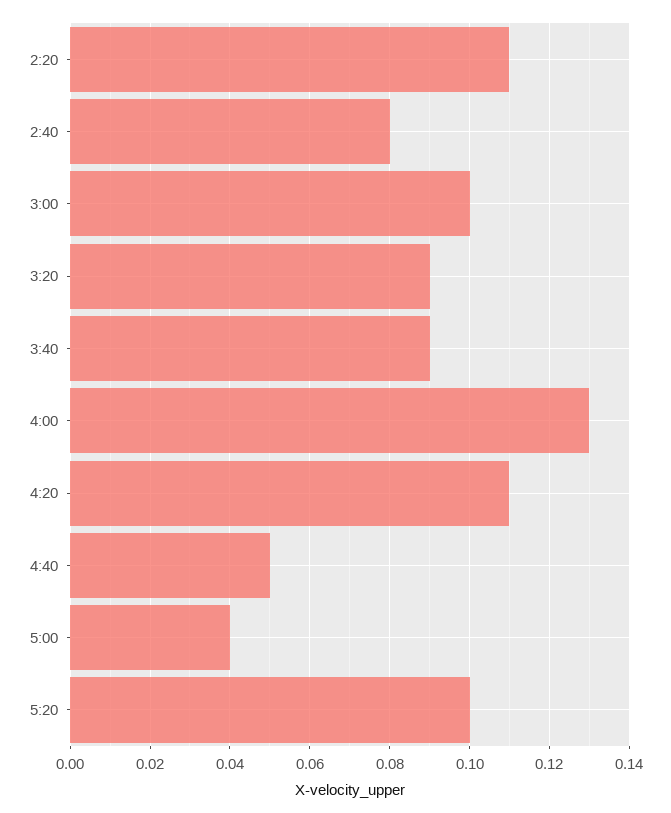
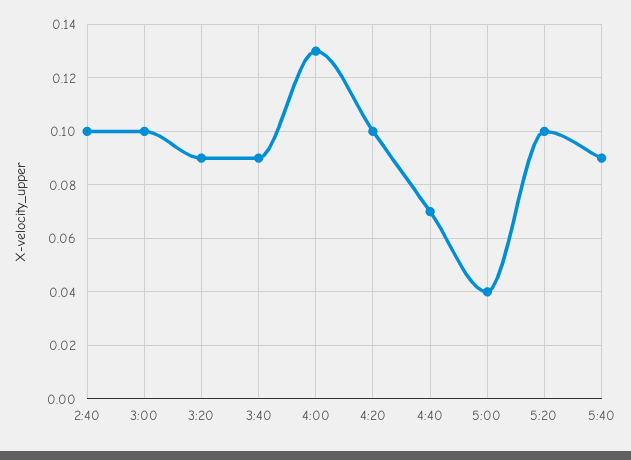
2:20: 0.11 -> none
2:40: 0.08 -> 0.1
4:20: 0.11 -> 0.1
4:40: 0.05 -> 0.07
5:40: none -> 0.09

